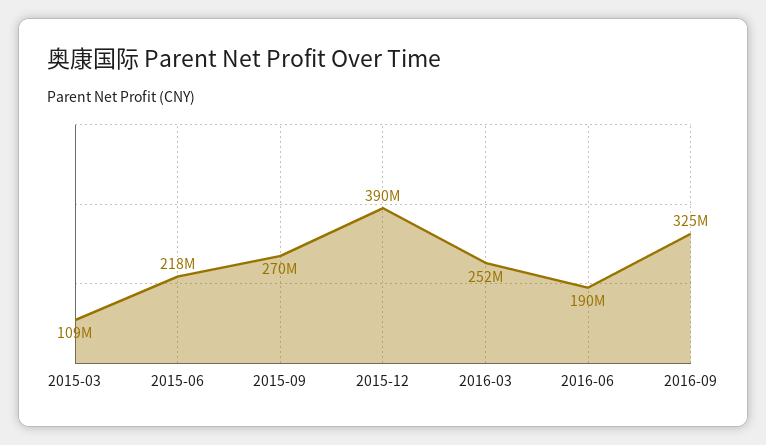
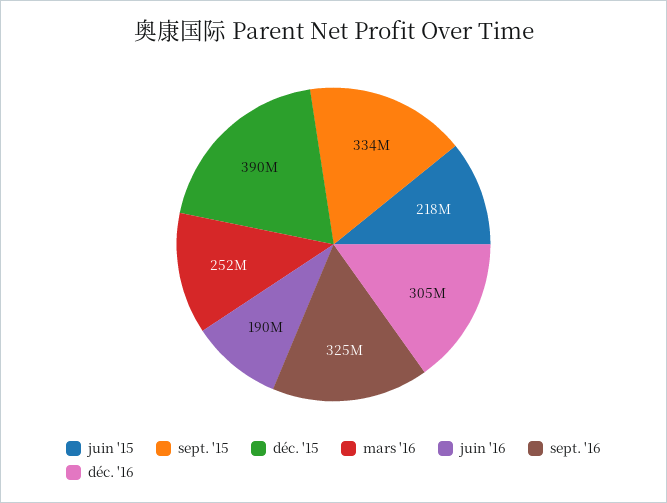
2015-03: 109000000 -> none
2015-09: 270000000 -> 334000000
déc. '16: none -> 305000000

